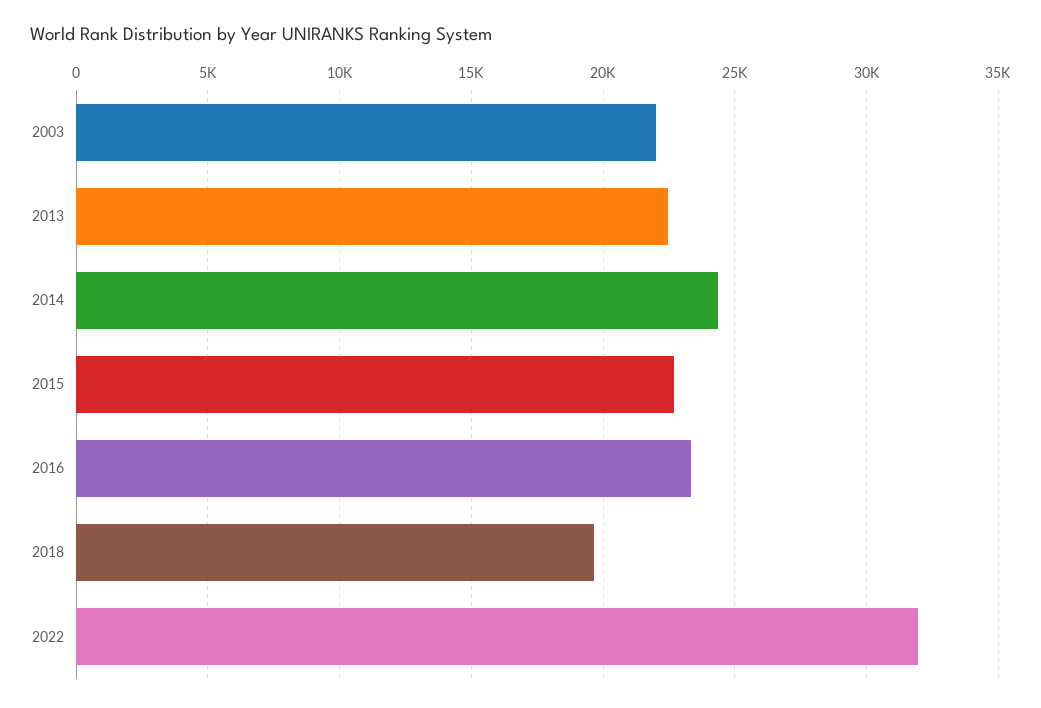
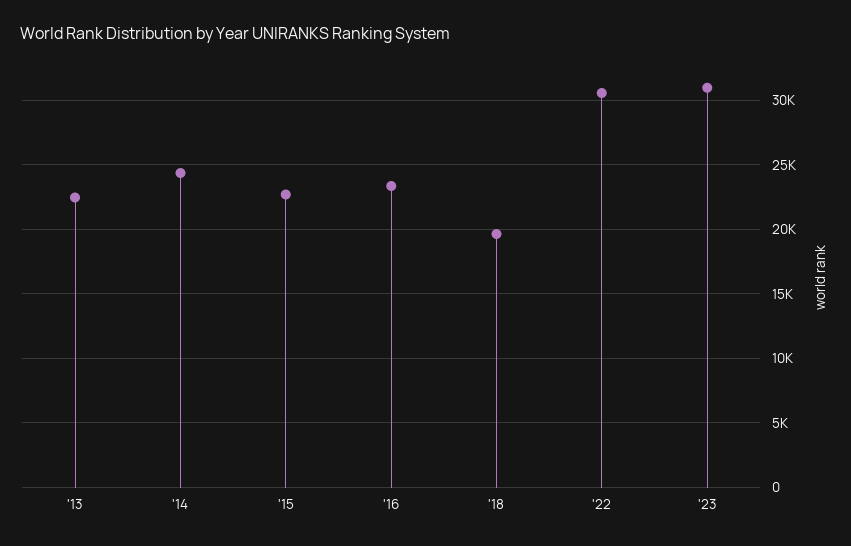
2003: 22000 -> none
2022: 32000 -> 30500
'23: none -> 31000

